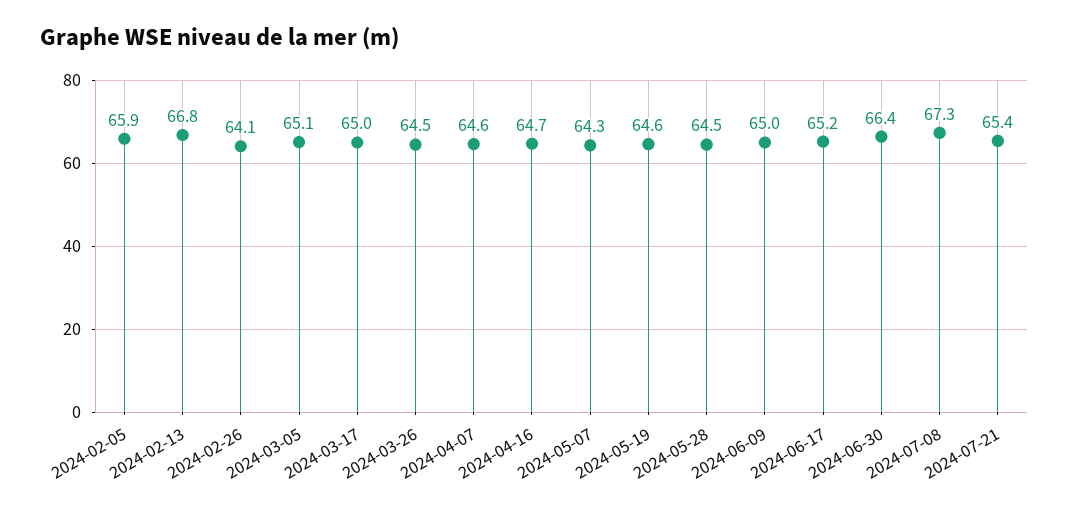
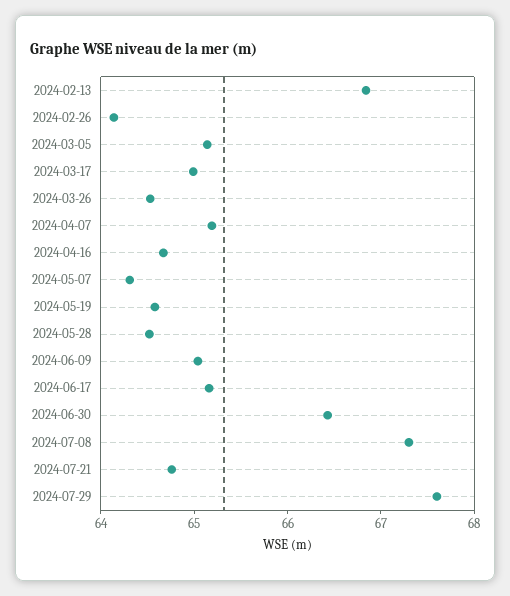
2024-02-05: 65.9 -> none
2024-04-07: 64.6 -> 65.2
2024-07-21: 65.4 -> 64.8
2024-07-29: none -> 67.6

